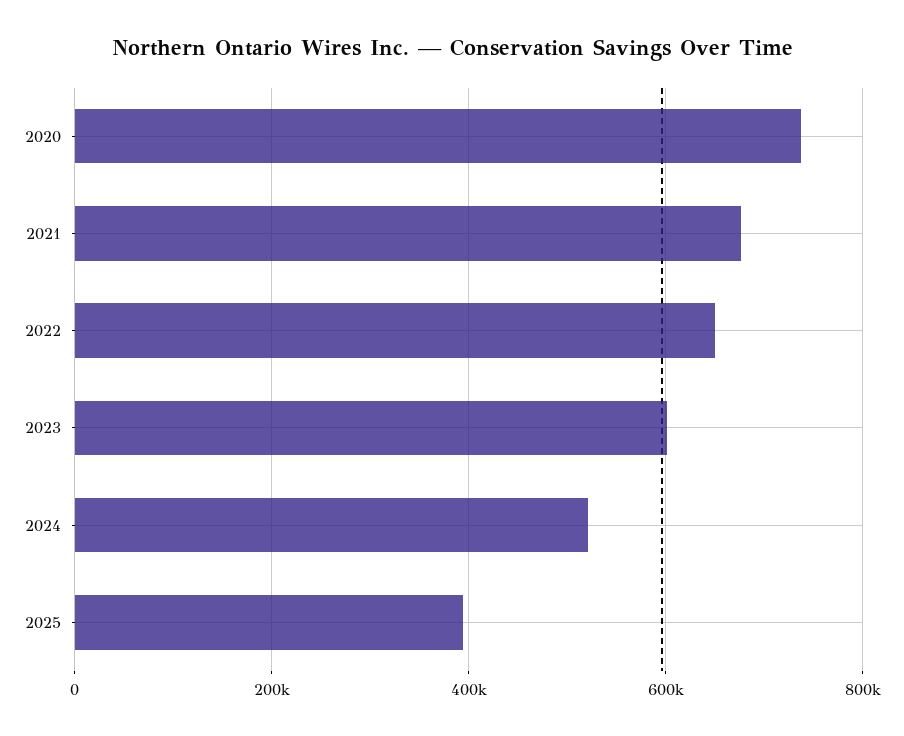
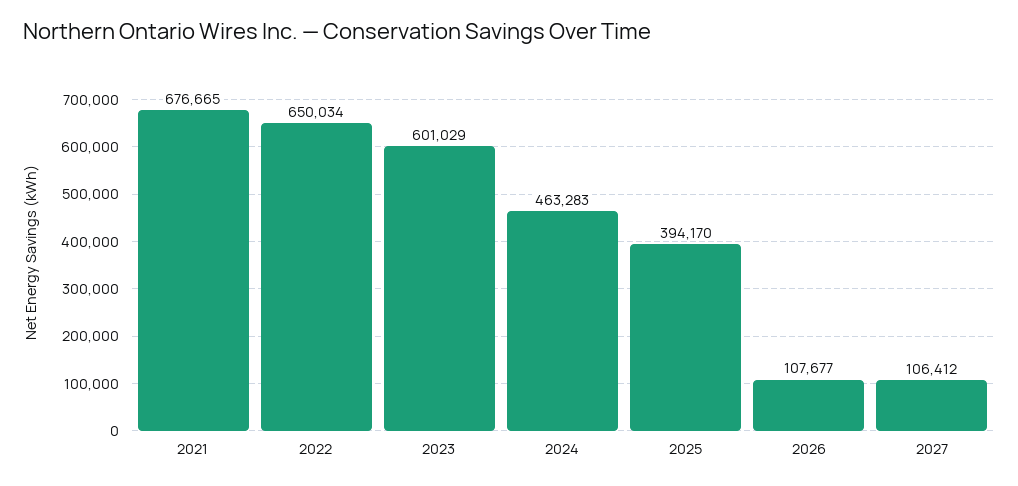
2020: 740000 -> none
2024: 520000 -> 463283
2026: none -> 107677
2027: none -> 106412

